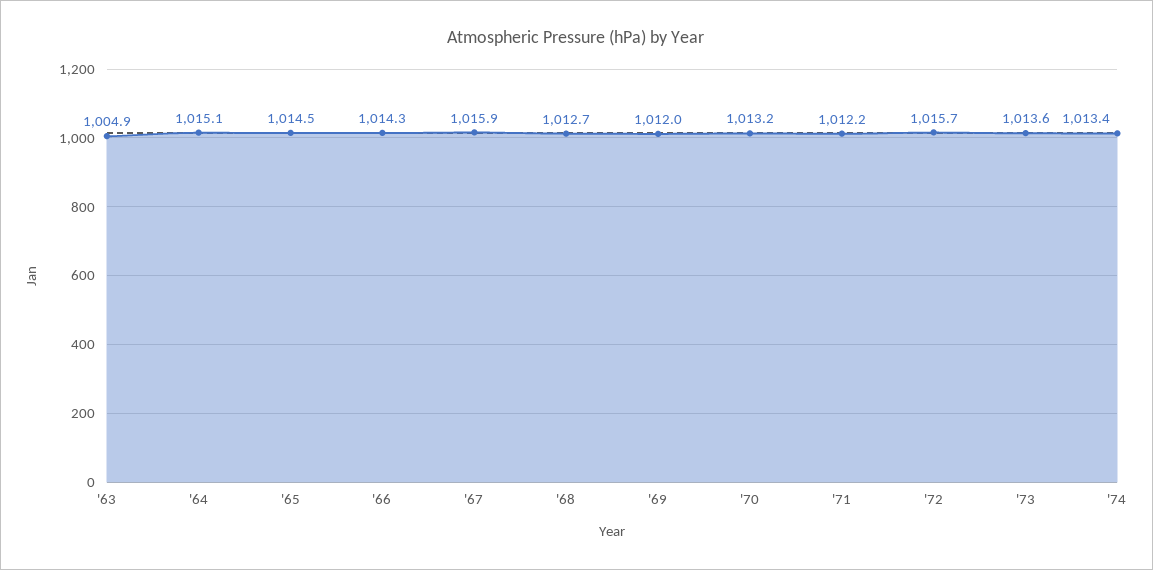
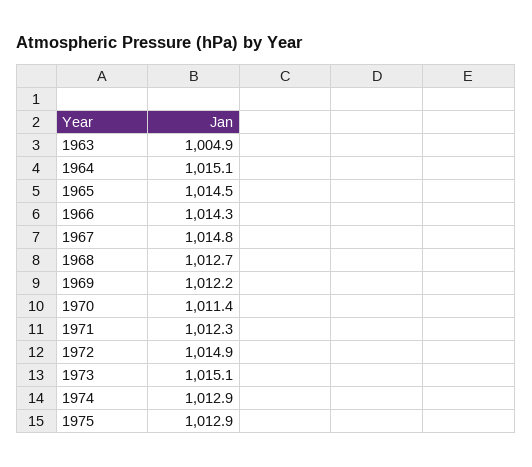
'67: 1015.9 -> 1014.8
'69: 1012 -> 1012.2
'70: 1013.2 -> 1011.4
'71: 1012.2 -> 1012.3
'72: 1015.7 -> 1014.9
'73: 1013.6 -> 1015.1
'74: 1013.4 -> 1012.9
1975: none -> 1012.9

